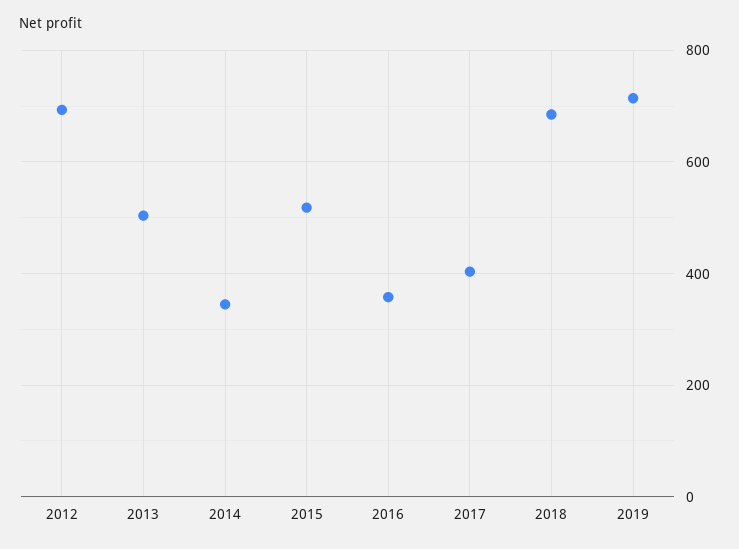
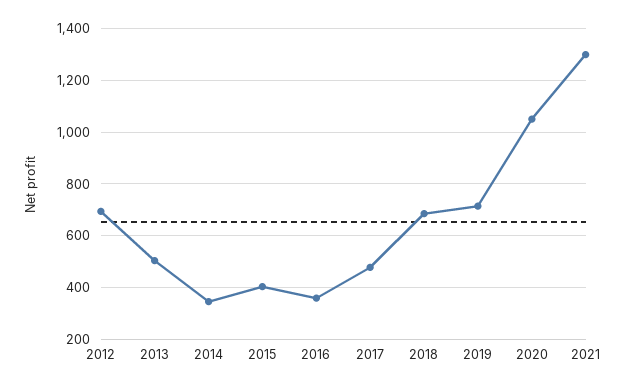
2015: 520 -> 400
2017: 400 -> 475
2020: none -> 1050
2021: none -> 1300

